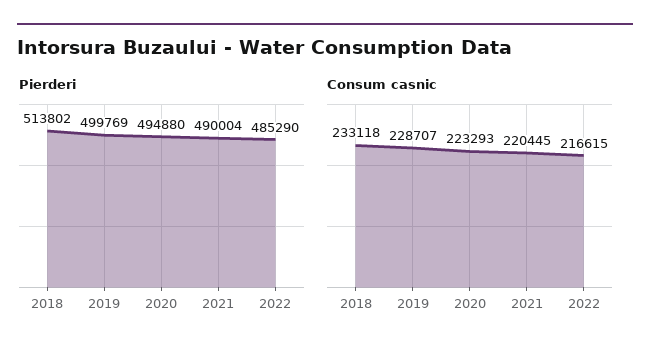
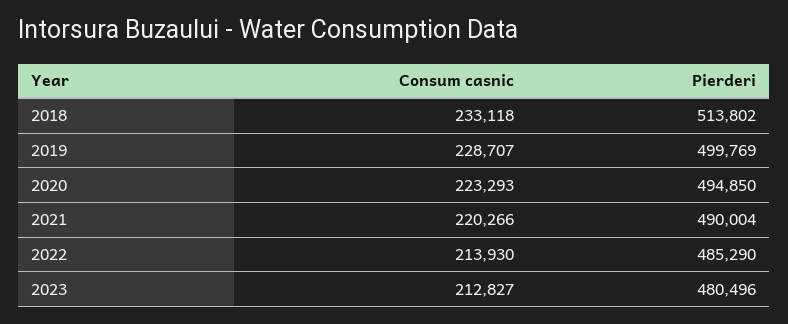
Pierderi, 2020: 494880 -> 494850
Consum casnic, 2021: 220445 -> 220266
Consum casnic, 2022: 216615 -> 213930
Consum casnic, 2023: none -> 212827
Pierderi, 2023: none -> 480496

